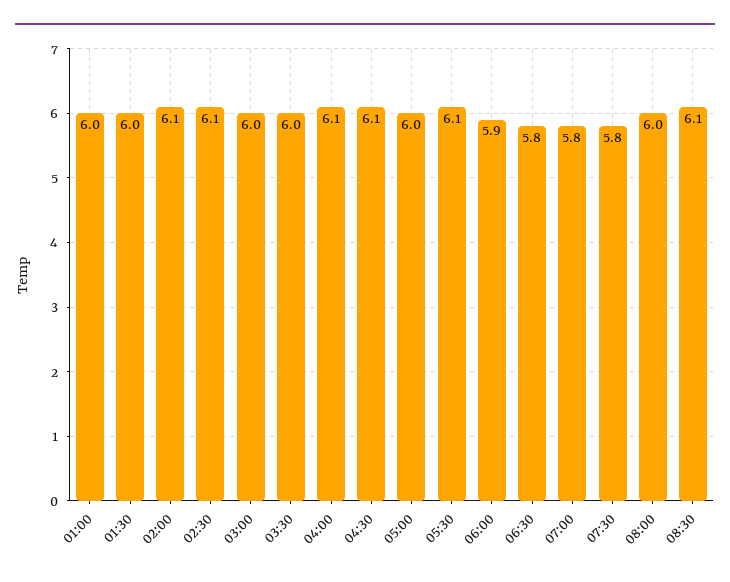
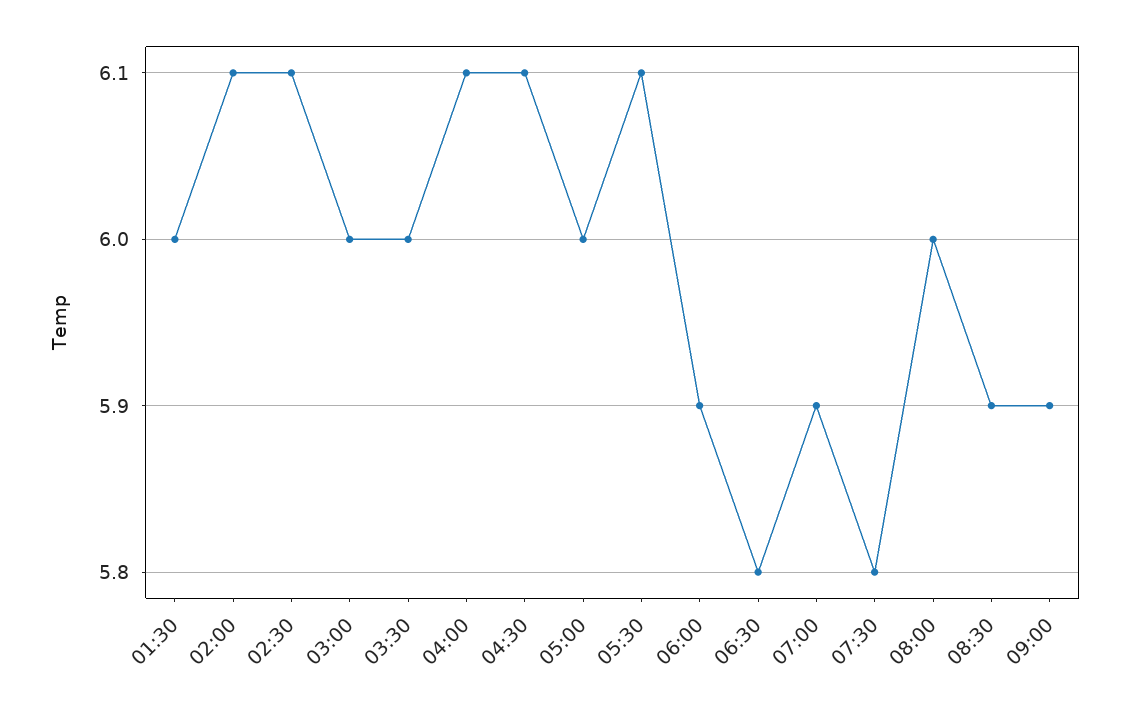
01:00: 6 -> none
07:00: 5.8 -> 5.9
08:30: 6.1 -> 5.9
09:00: none -> 5.9

